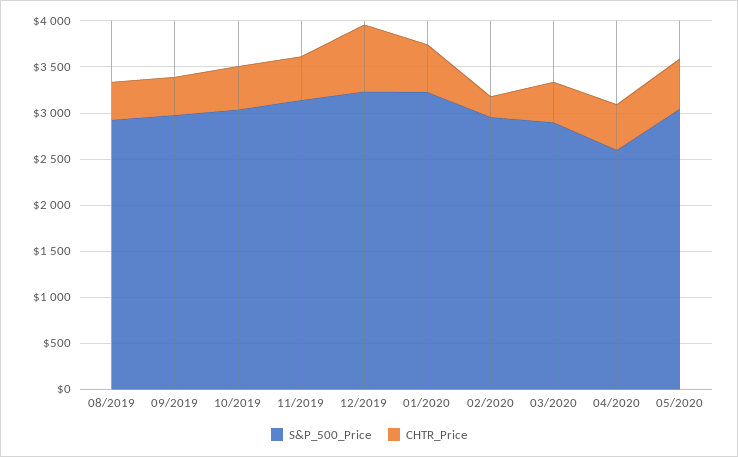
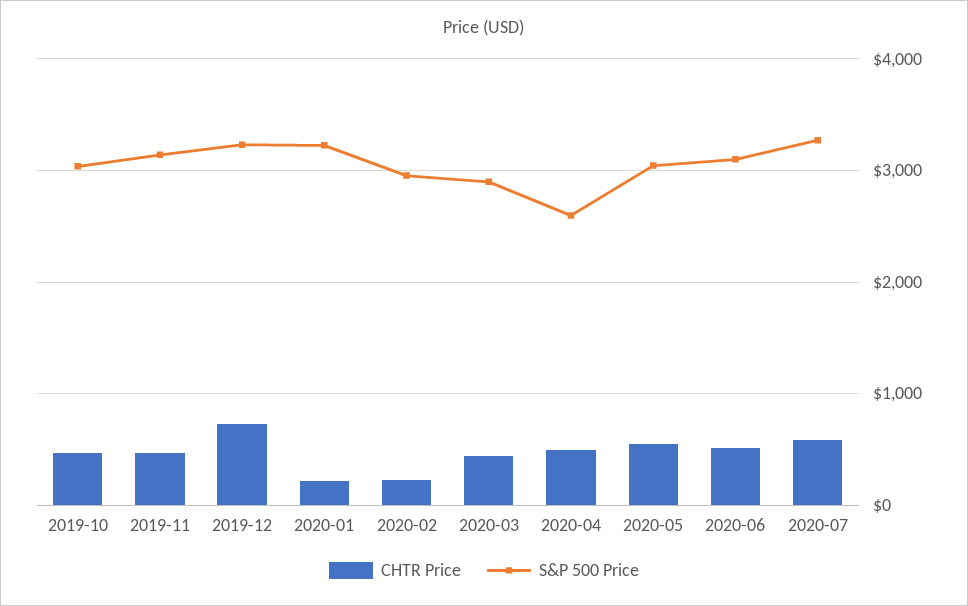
S&P_500_Price, 08/2019: 2900 -> none
CHTR_Price, 08/2019: 400 -> none
S&P_500_Price, 09/2019: 3000 -> none
CHTR_Price, 09/2019: 400 -> none
CHTR_Price, 01/2020: 500 -> 200
CHTR_Price, 2020-06: none -> 500
S&P_500_Price, 2020-06: none -> 3100
CHTR_Price, 2020-07: none -> 600
S&P_500_Price, 2020-07: none -> 3300

